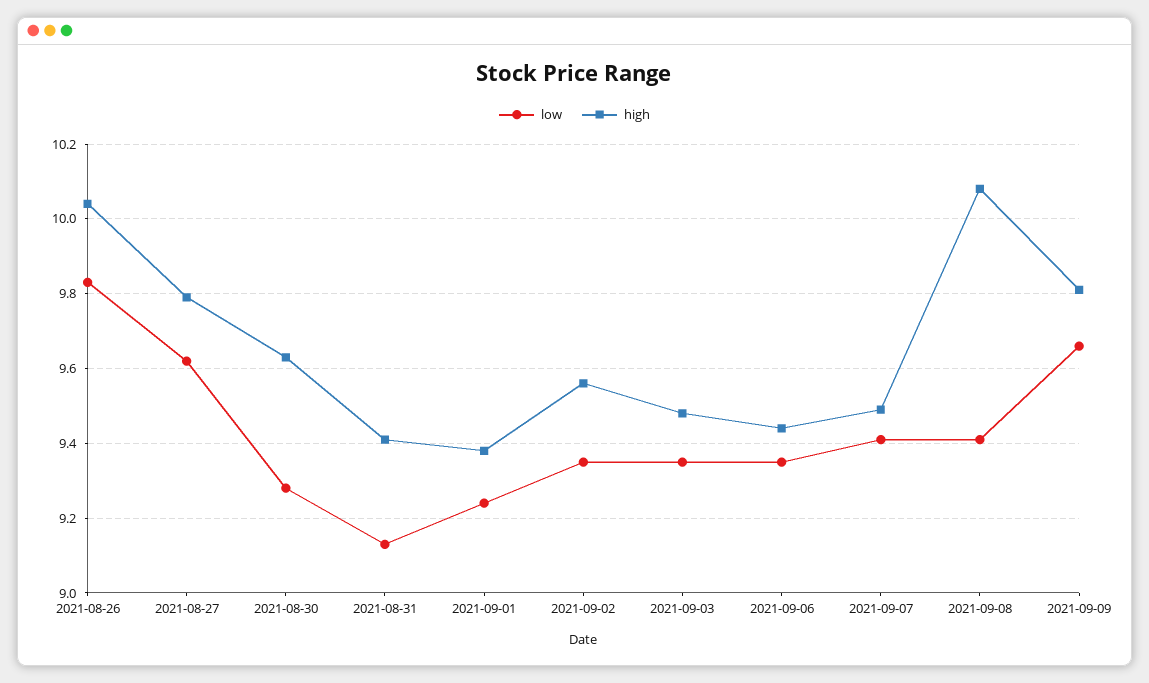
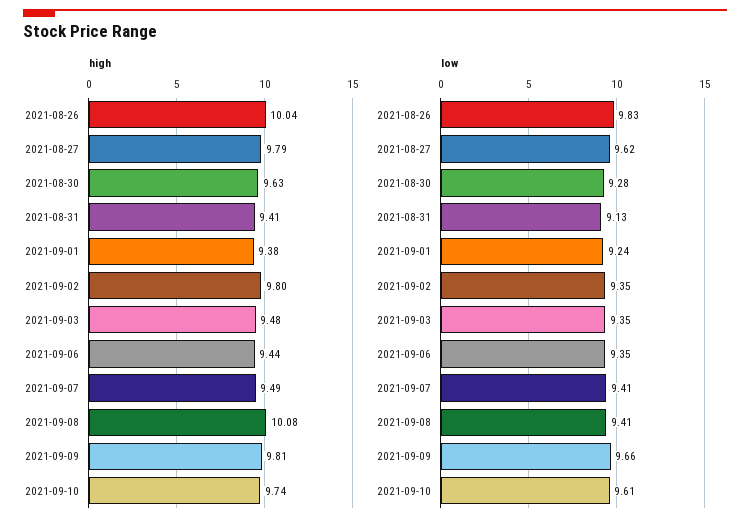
high, 2021-09-02: 9.55 -> 9.8
high, 2021-09-10: none -> 9.74
low, 2021-09-10: none -> 9.61

